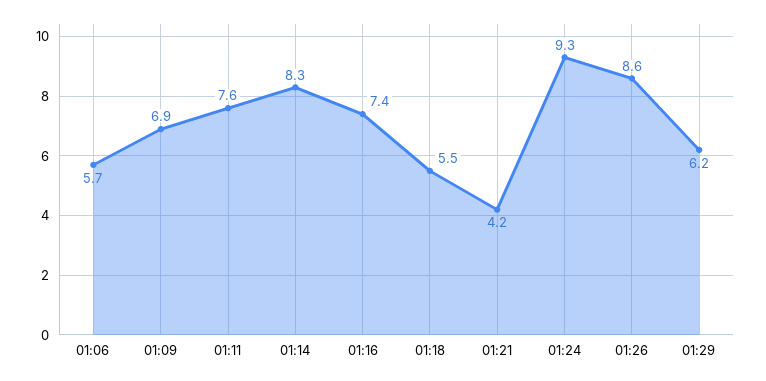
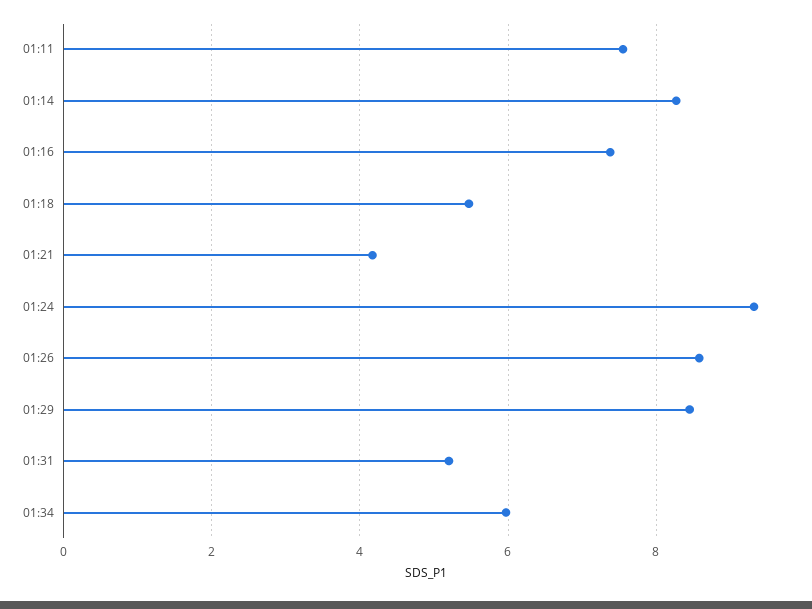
01:06: 5.7 -> none
01:09: 6.9 -> none
01:29: 6.2 -> 8.4
01:31: none -> 5.2
01:34: none -> 6

